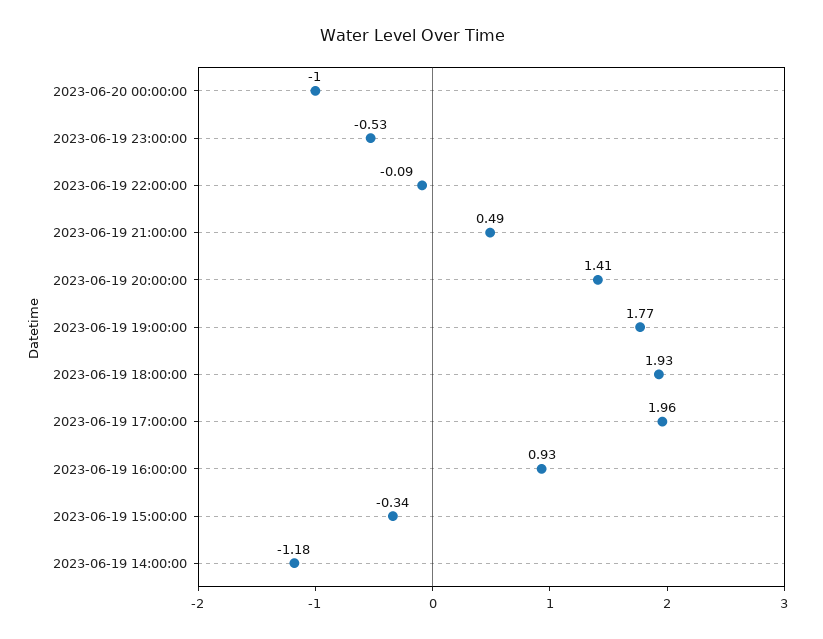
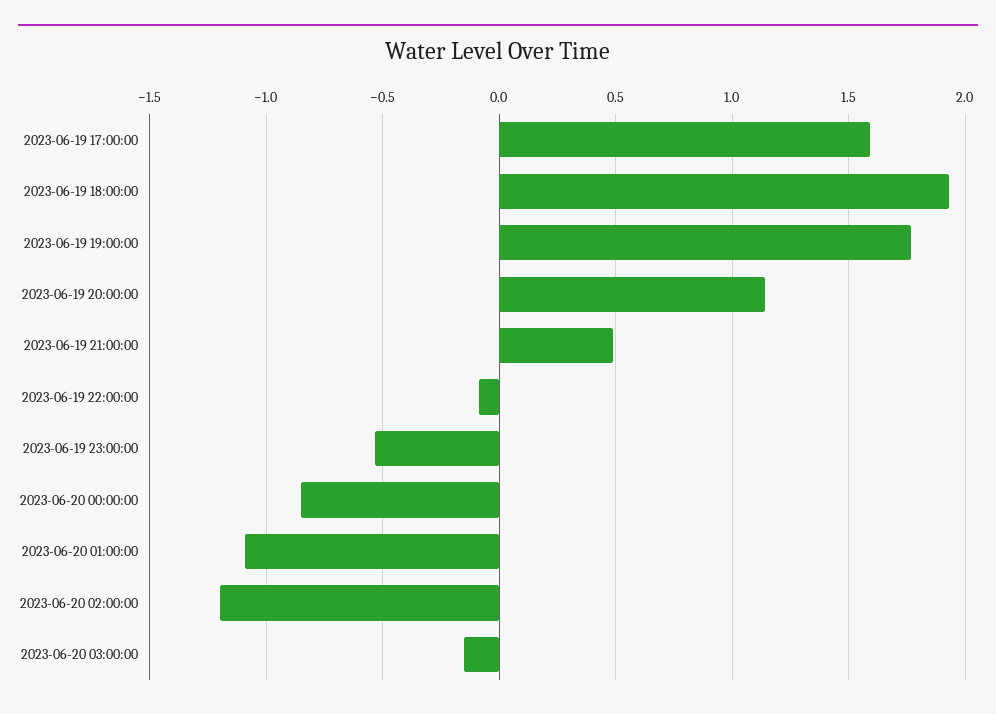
2023-06-20 00:00:00: -1 -> -0.85
2023-06-19 20:00:00: 1.41 -> 1.15
2023-06-19 17:00:00: 1.96 -> 1.6
2023-06-19 16:00:00: 0.93 -> none
2023-06-19 15:00:00: -0.34 -> none
2023-06-19 14:00:00: -1.18 -> none
2023-06-20 01:00:00: none -> -1.1
2023-06-20 02:00:00: none -> -1.2
2023-06-20 03:00:00: none -> -0.15

